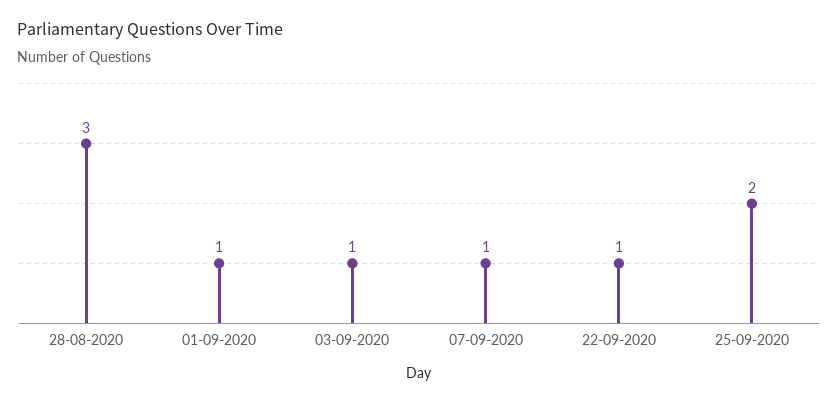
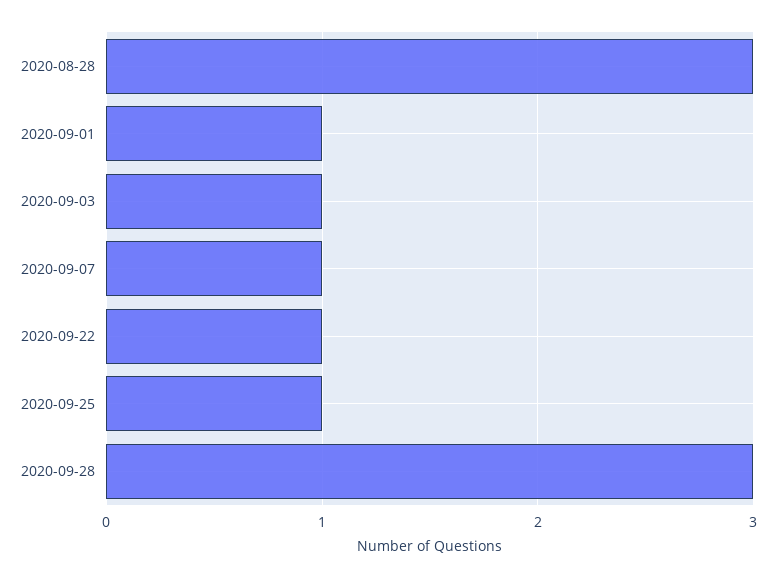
25-09-2020: 2 -> 1
2020-09-28: none -> 3

